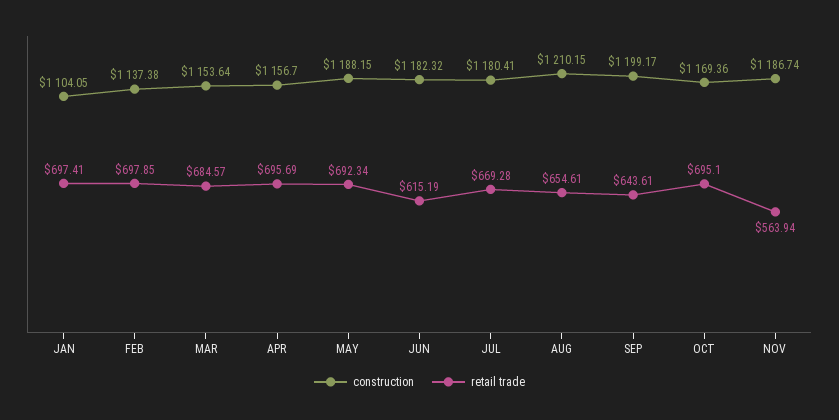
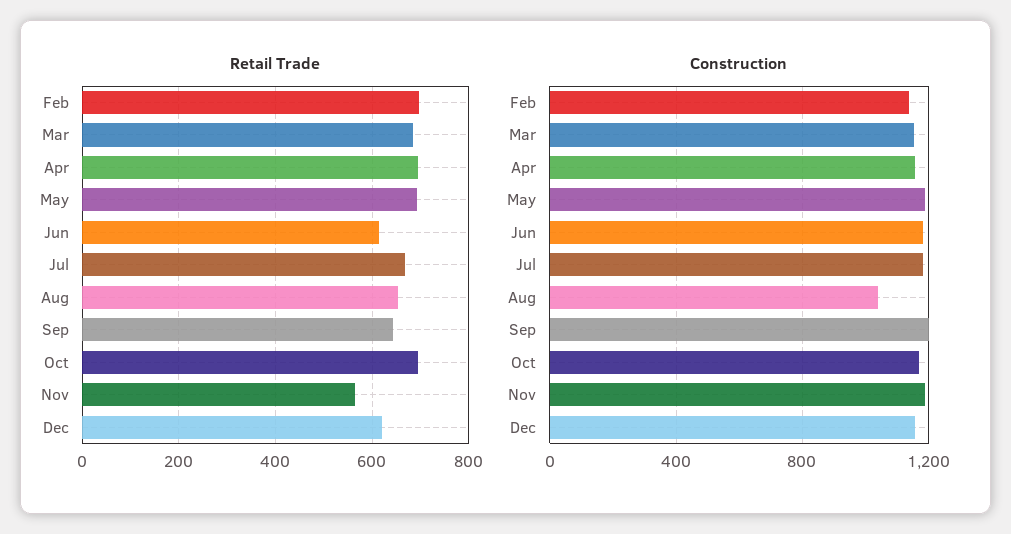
construction, JAN: 1104.05 -> none
retail trade, JAN: 697.41 -> none
construction, AUG: 1210.15 -> 1050
retail trade, Dec: none -> 620
construction, Dec: none -> 1150

